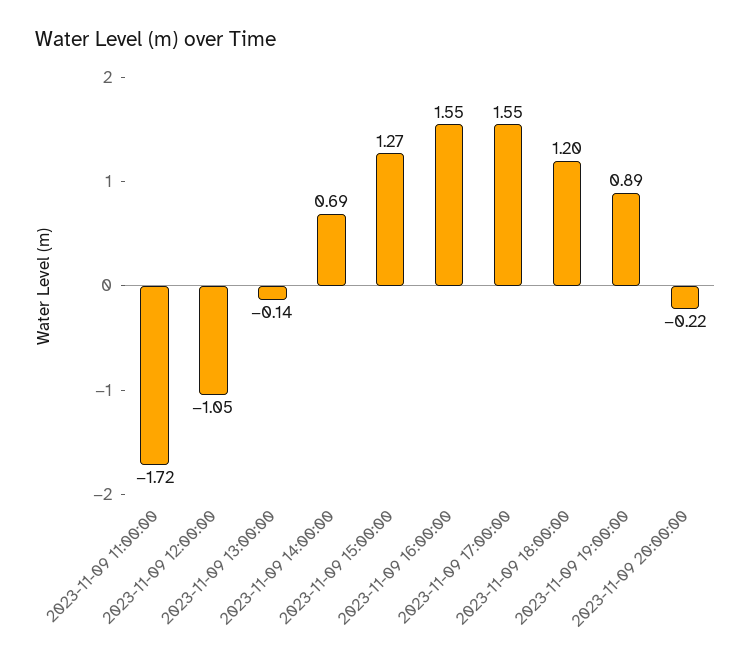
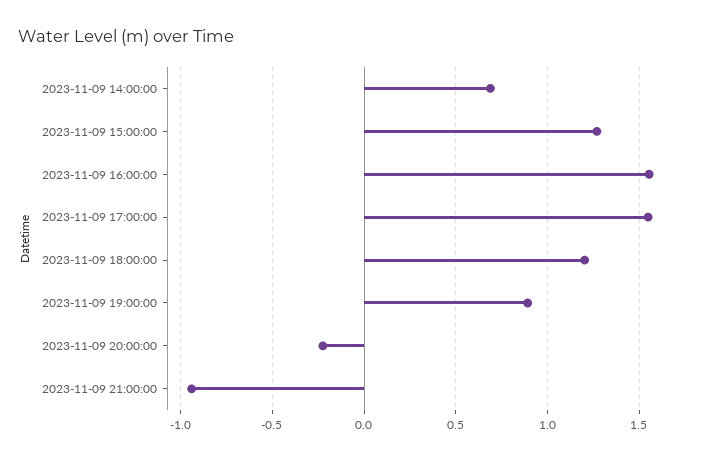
2023-11-09 11:00:00: -1.72 -> none
2023-11-09 12:00:00: -1.05 -> none
2023-11-09 13:00:00: -0.14 -> none
2023-11-09 21:00:00: none -> -0.95

